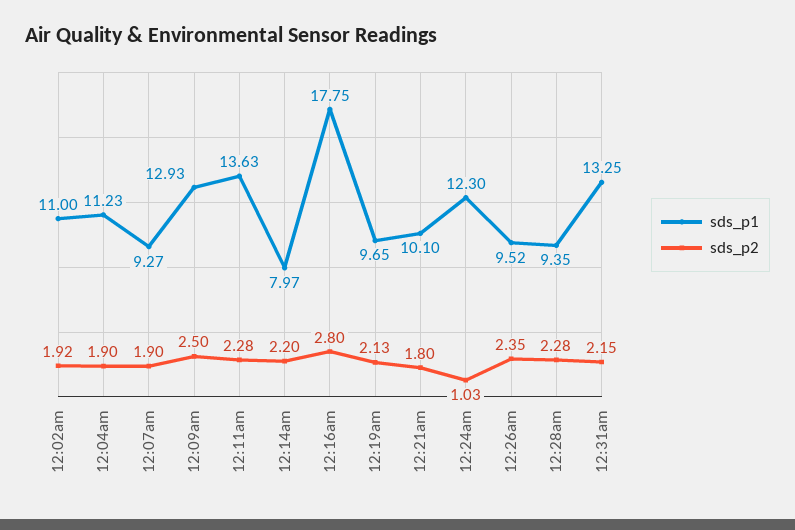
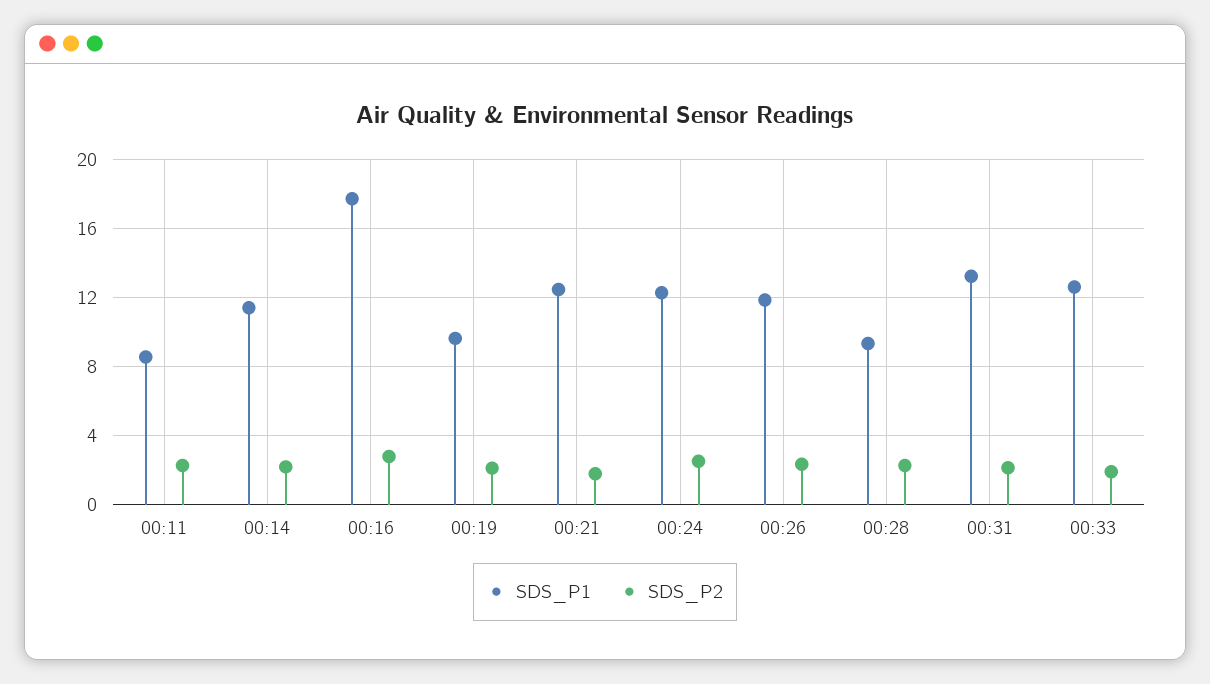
sds_p1, 12:02am: 11 -> none
sds_p2, 12:02am: 1.92 -> none
sds_p1, 12:04am: 11.23 -> none
sds_p2, 12:04am: 1.9 -> none
sds_p1, 12:07am: 9.27 -> none
sds_p2, 12:07am: 1.9 -> none
sds_p1, 12:09am: 12.93 -> none
sds_p2, 12:09am: 2.5 -> none
sds_p1, 12:11am: 13.63 -> 8.5
sds_p1, 12:14am: 7.97 -> 11.5
sds_p1, 12:21am: 10.1 -> 12.5
sds_p2, 12:24am: 1.03 -> 2.5
sds_p1, 12:26am: 9.52 -> 12
sds_p1, 00:33: none -> 12.5
sds_p2, 00:33: none -> 2

